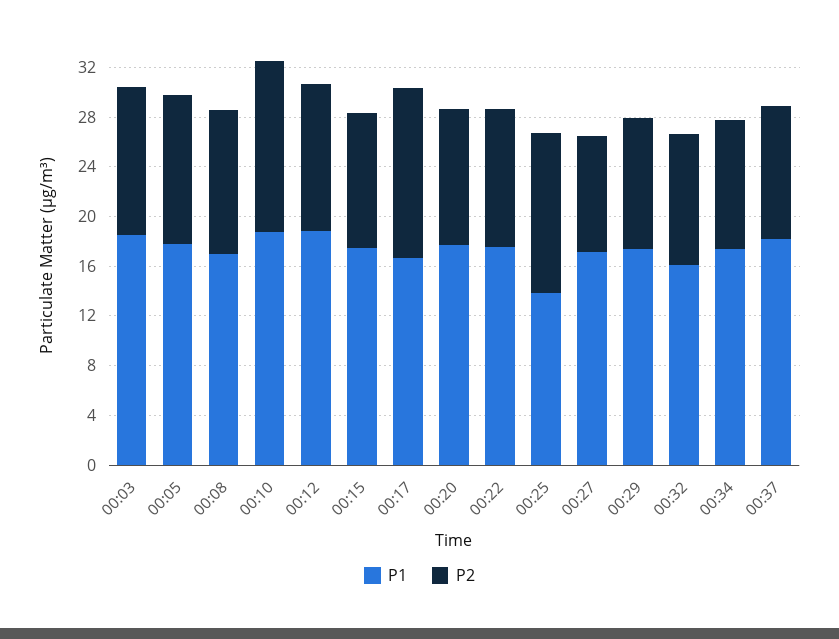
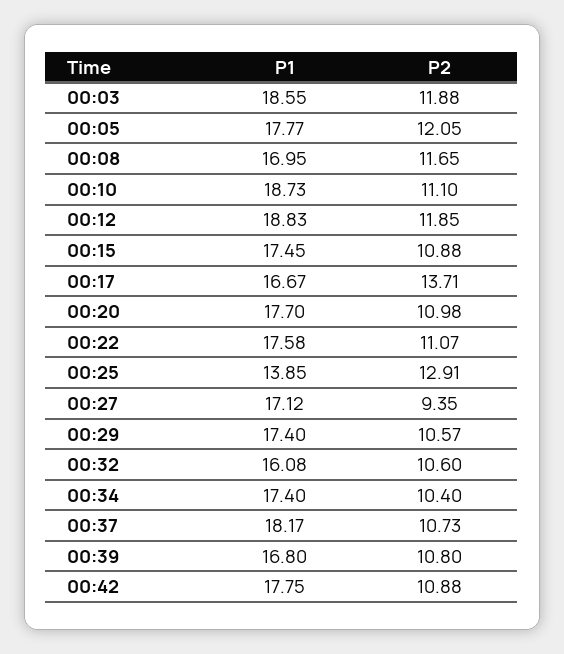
P2, 00:10: 14 -> 11.1
P1, 00:39: none -> 16.8
P2, 00:39: none -> 10.8
P1, 00:42: none -> 17.75
P2, 00:42: none -> 10.88

